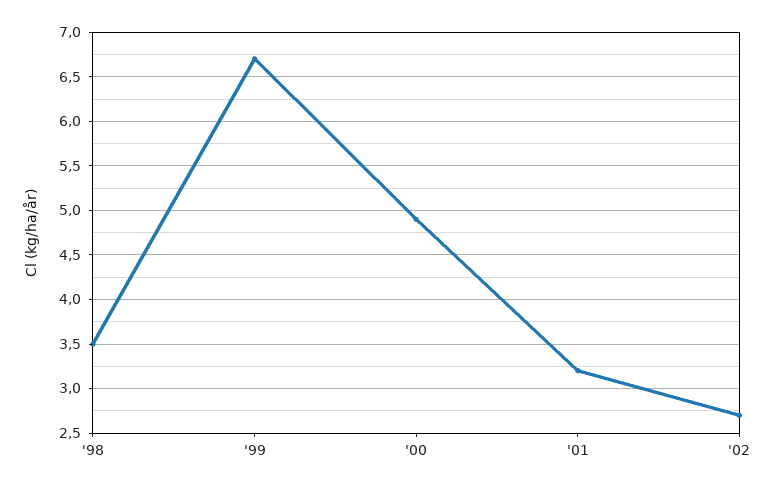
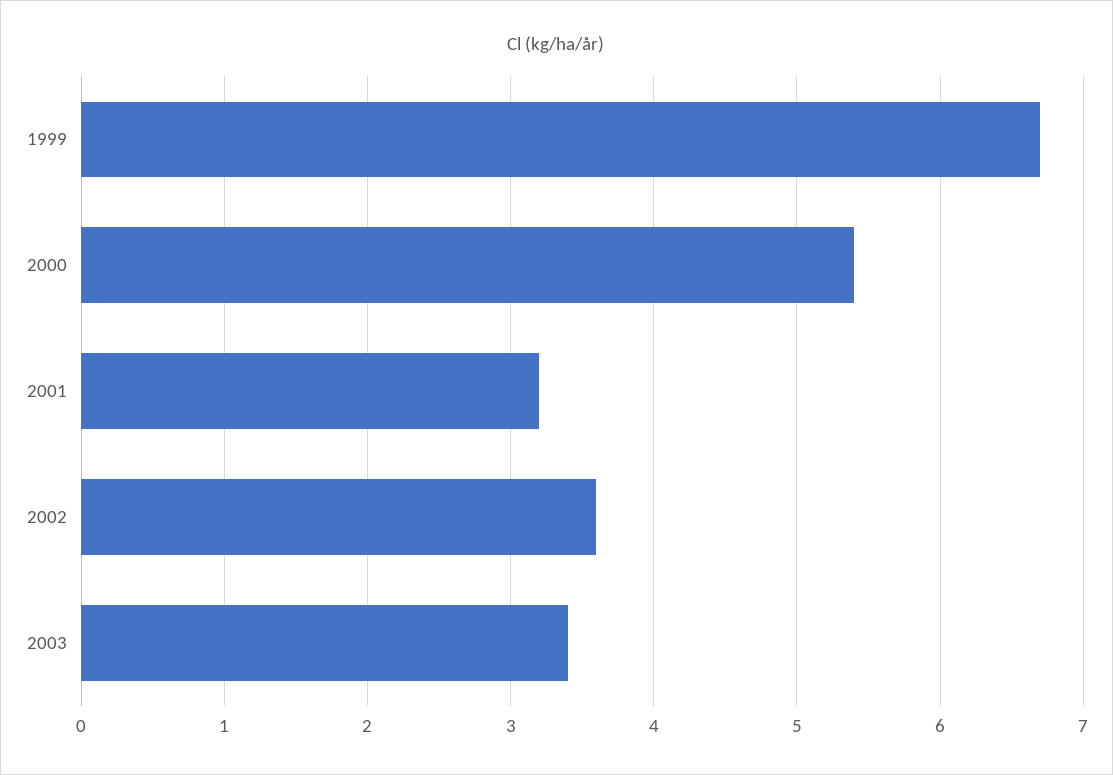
'98: 3.5 -> none
'00: 4.9 -> 5.4
'02: 2.7 -> 3.6
2003: none -> 3.4

